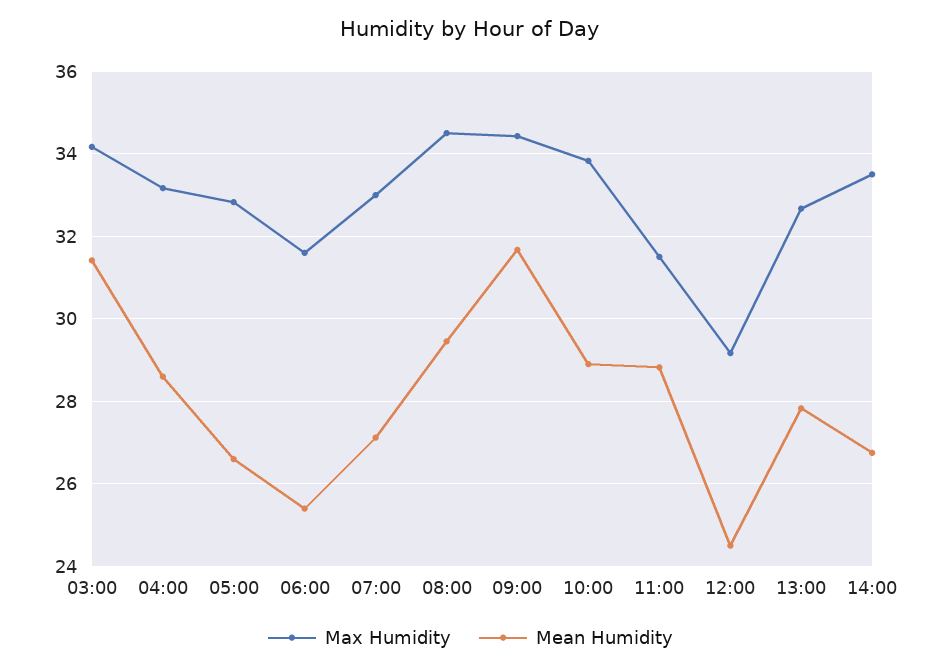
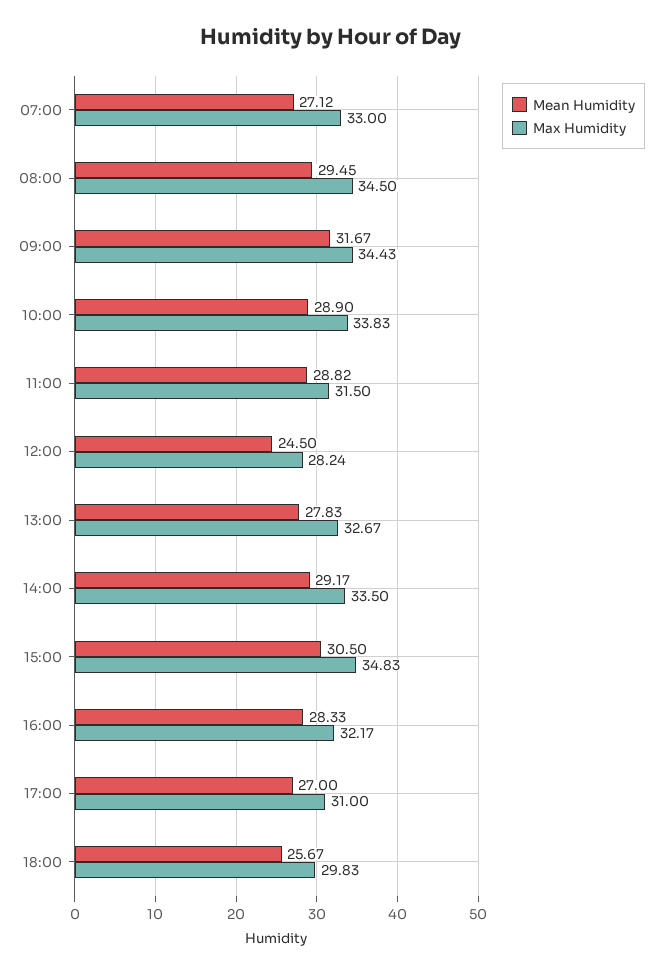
Max Humidity, 03:00: 34.2 -> none
Mean Humidity, 03:00: 31.4 -> none
Max Humidity, 04:00: 33.2 -> none
Mean Humidity, 04:00: 28.6 -> none
Max Humidity, 05:00: 32.8 -> none
Mean Humidity, 05:00: 26.6 -> none
Max Humidity, 06:00: 31.6 -> none
Mean Humidity, 06:00: 25.4 -> none
Max Humidity, 12:00: 29.2 -> 28.24
Mean Humidity, 14:00: 26.8 -> 29.17
Mean Humidity, 15:00: none -> 30.5
Max Humidity, 15:00: none -> 34.83
Mean Humidity, 16:00: none -> 28.33
Max Humidity, 16:00: none -> 32.17
Mean Humidity, 17:00: none -> 27
Max Humidity, 17:00: none -> 31
Mean Humidity, 18:00: none -> 25.67
Max Humidity, 18:00: none -> 29.83

